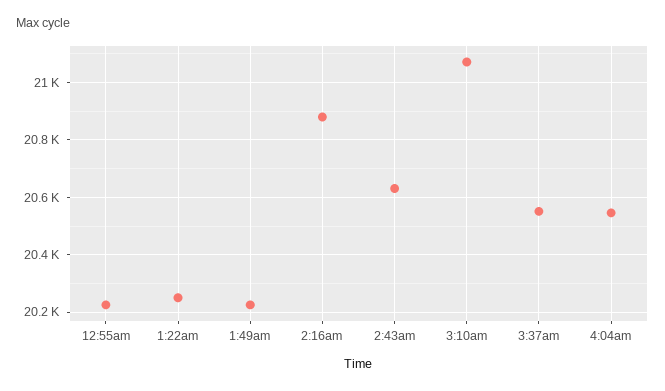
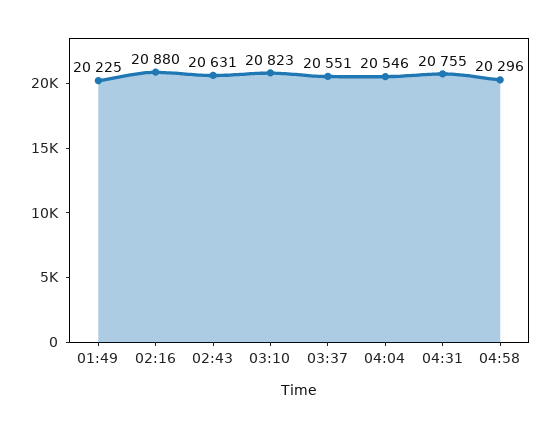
12:55am: 20225 -> none
1:22am: 20250 -> none
3:10am: 21075 -> 20823
04:31: none -> 20755
04:58: none -> 20296

